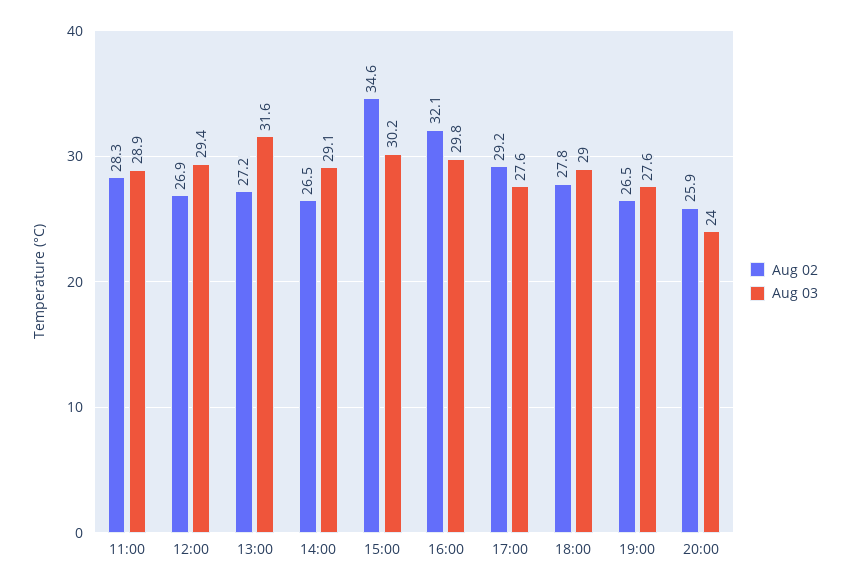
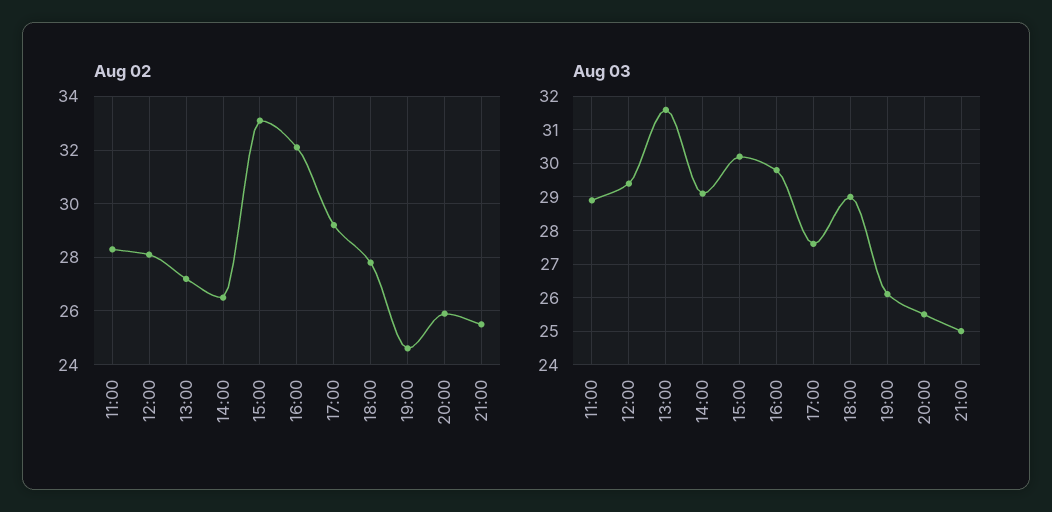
Aug 02, 12:00: 26.9 -> 28
Aug 02, 15:00: 34.6 -> 33
Aug 02, 19:00: 26.5 -> 24.5
Aug 03, 19:00: 27.6 -> 26
Aug 03, 20:00: 24 -> 25.5
Aug 02, 21:00: none -> 25.5
Aug 03, 21:00: none -> 25

